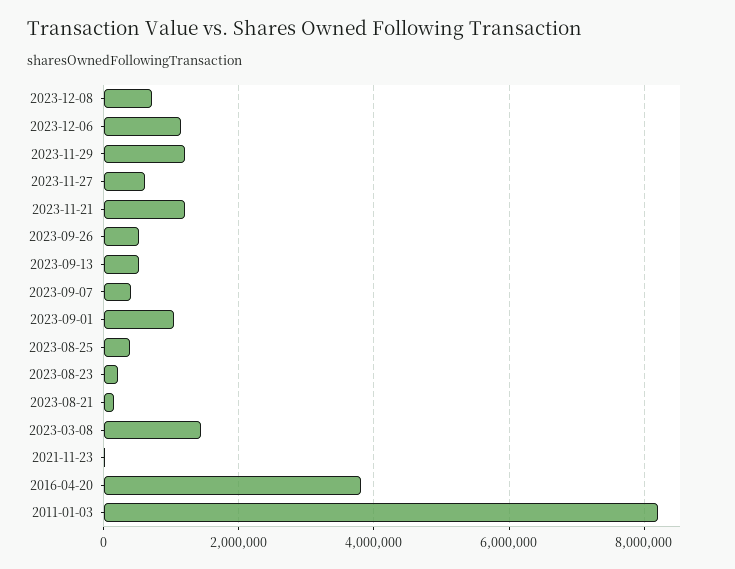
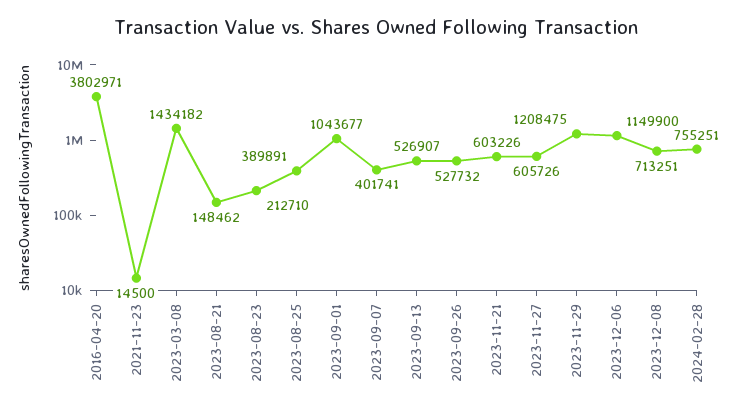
2023-11-21: 1200000 -> 603226
2011-01-03: 8200000 -> none
2024-02-28: none -> 755251

